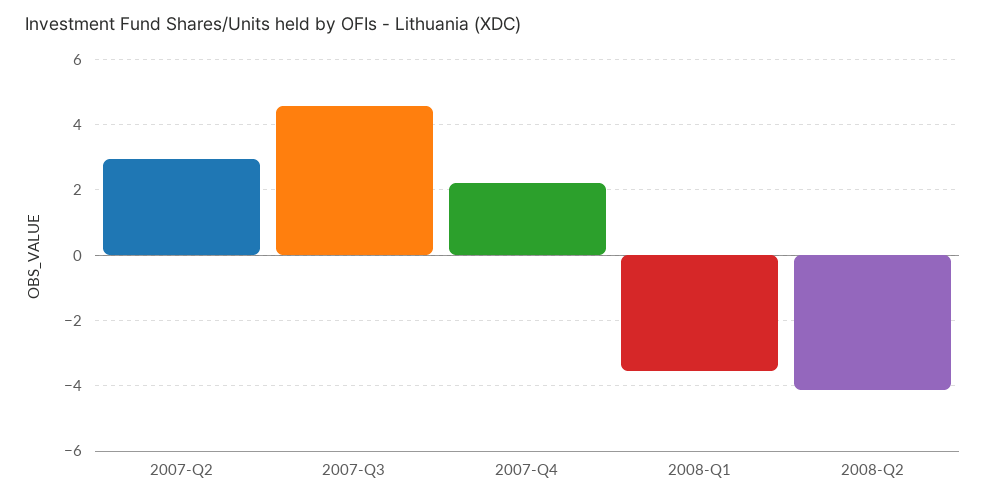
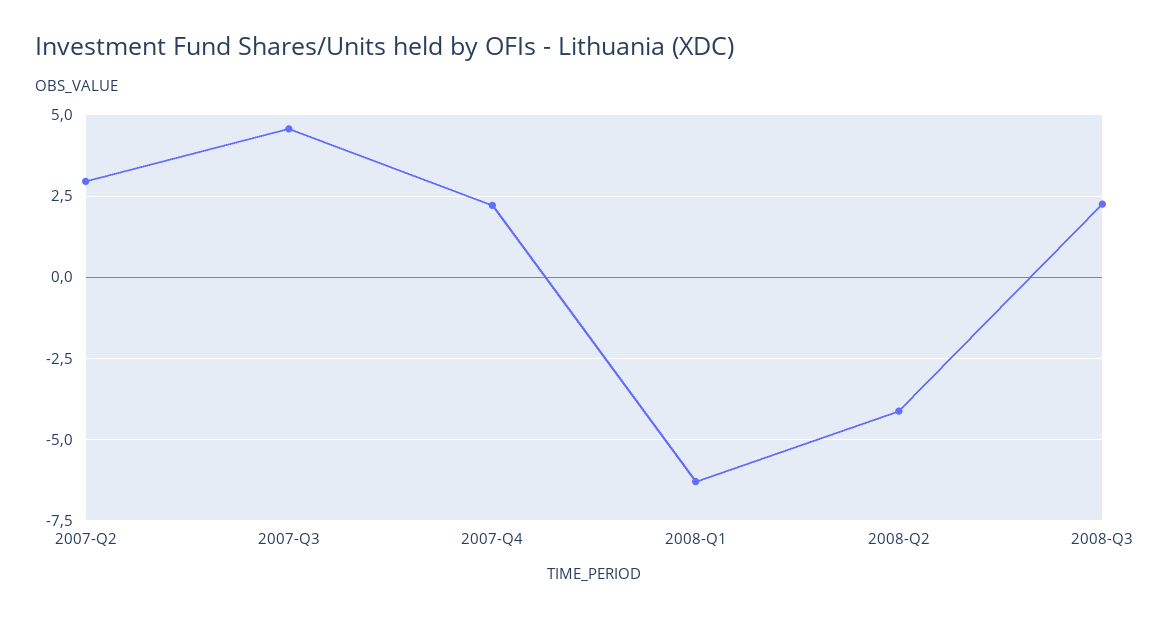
2008-Q1: -3.6 -> -6.25
2008-Q3: none -> 2.25

